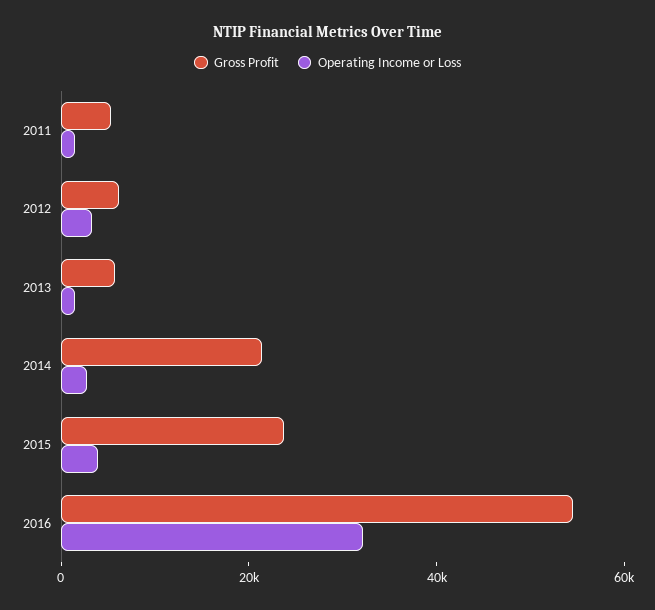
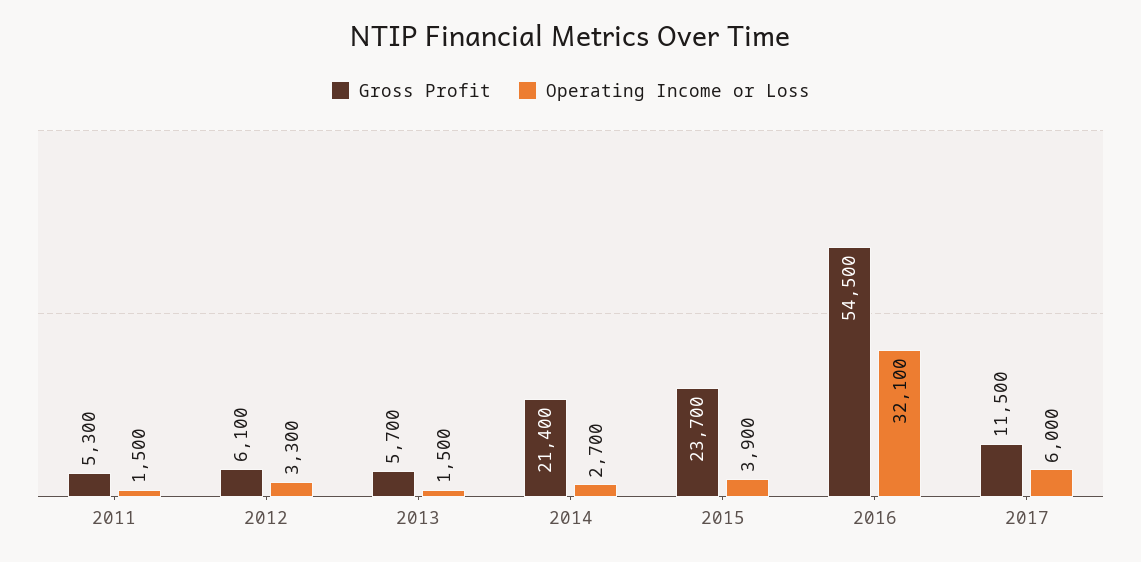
Gross Profit, 2017: none -> 11500
Operating Income or Loss, 2017: none -> 6000

